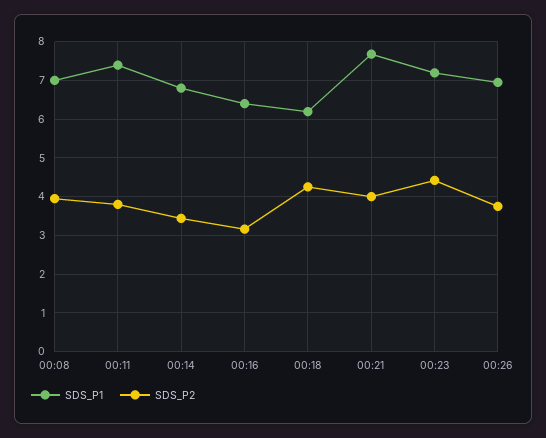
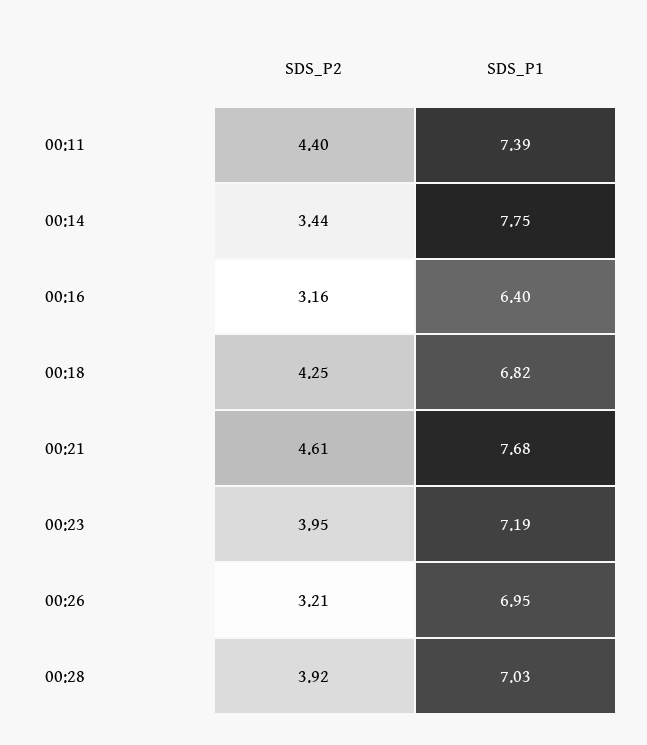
SDS_P1, 00:08: 7 -> none
SDS_P2, 00:08: 4 -> none
SDS_P2, 00:11: 3.8 -> 4.4
SDS_P1, 00:14: 6.8 -> 7.75
SDS_P1, 00:18: 6.2 -> 6.82
SDS_P2, 00:21: 4 -> 4.61
SDS_P2, 00:23: 4.4 -> 3.95
SDS_P2, 00:26: 3.8 -> 3.21
SDS_P2, 00:28: none -> 3.92
SDS_P1, 00:28: none -> 7.03

